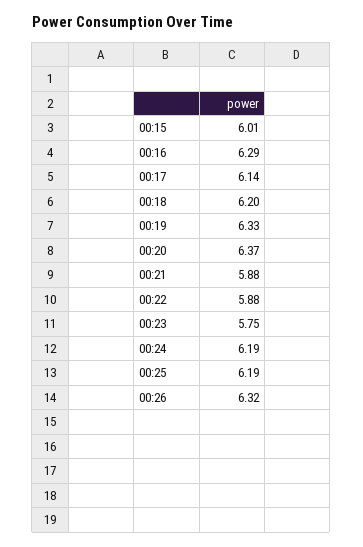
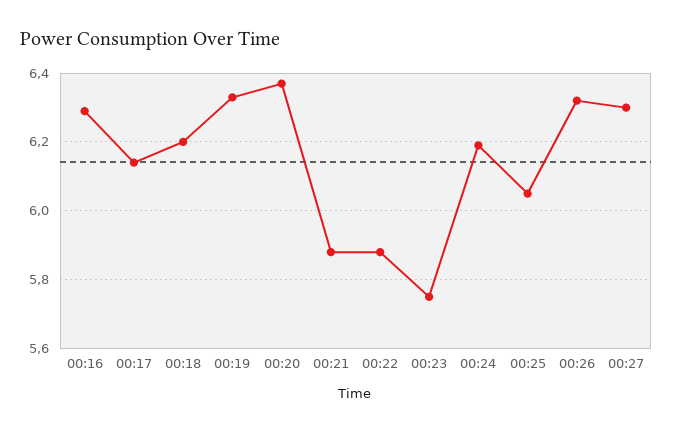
00:15: 6.01 -> none
00:25: 6.19 -> 6.05
00:27: none -> 6.3

